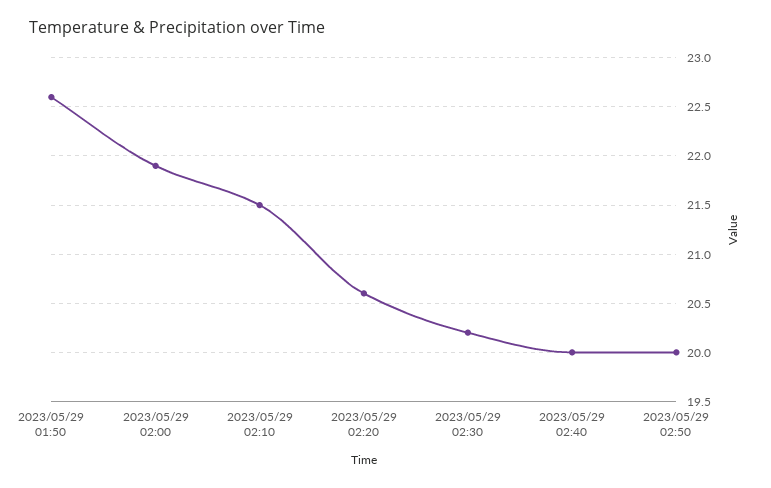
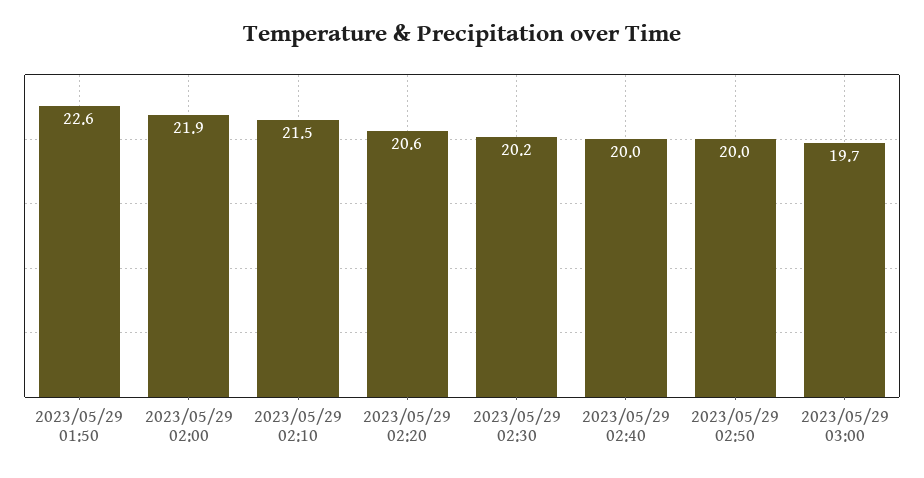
2023/05/29 03:00: none -> 19.7

